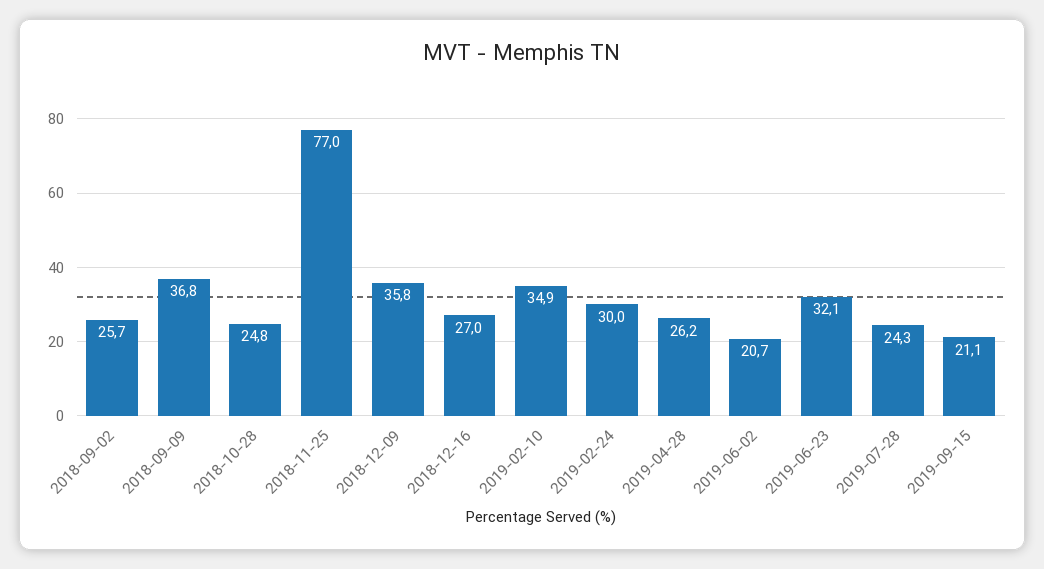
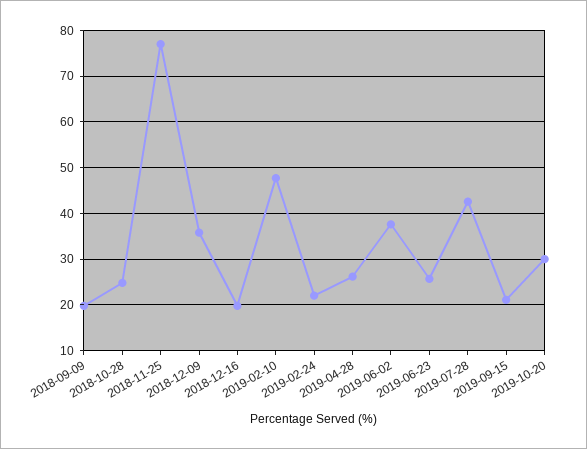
2018-09-02: 25.7 -> none
2018-09-09: 36.8 -> 20
2018-12-16: 27 -> 20
2019-02-10: 34.9 -> 48
2019-02-24: 30 -> 22
2019-06-02: 20.7 -> 38
2019-06-23: 32.1 -> 26
2019-07-28: 24.3 -> 42
2019-10-20: none -> 30

